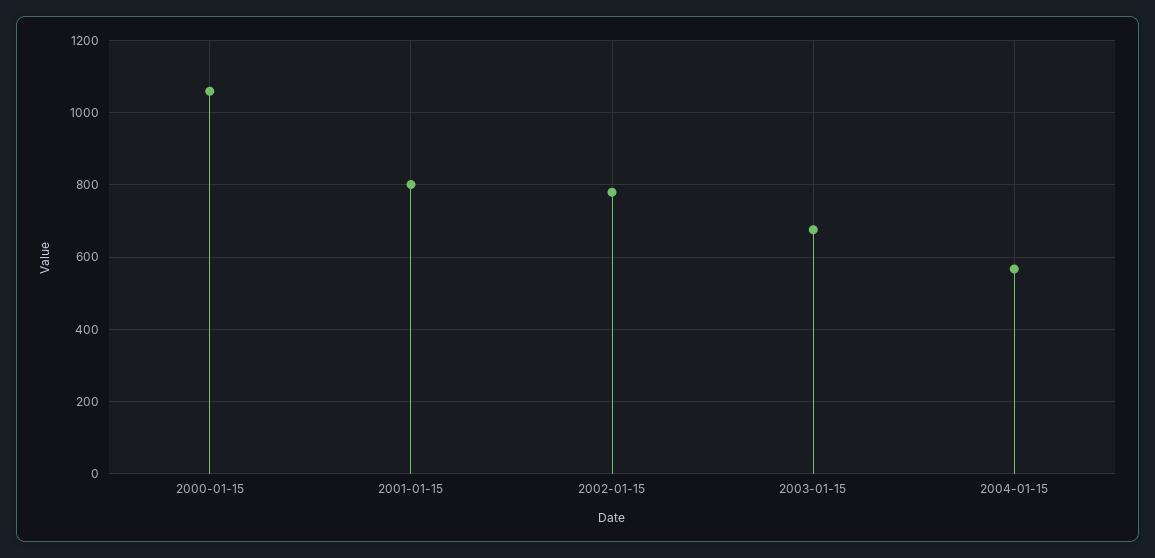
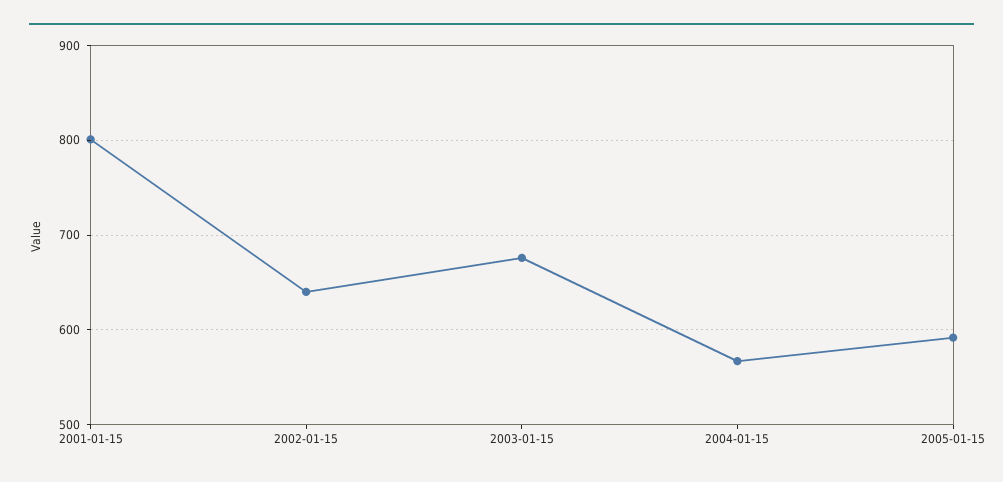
2000-01-15: 1060 -> none
2002-01-15: 780 -> 640
2005-01-15: none -> 590

